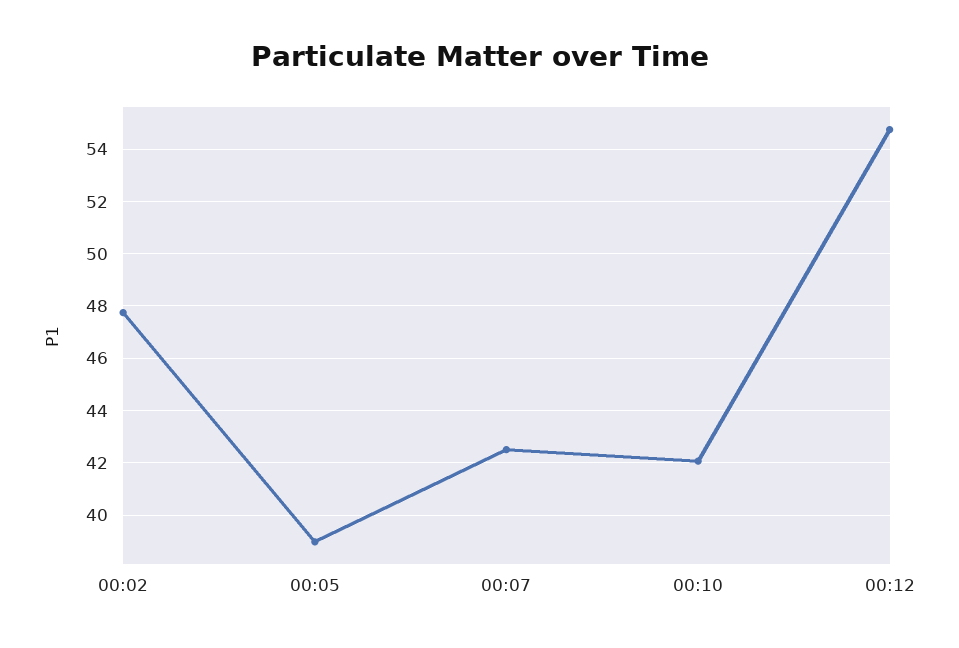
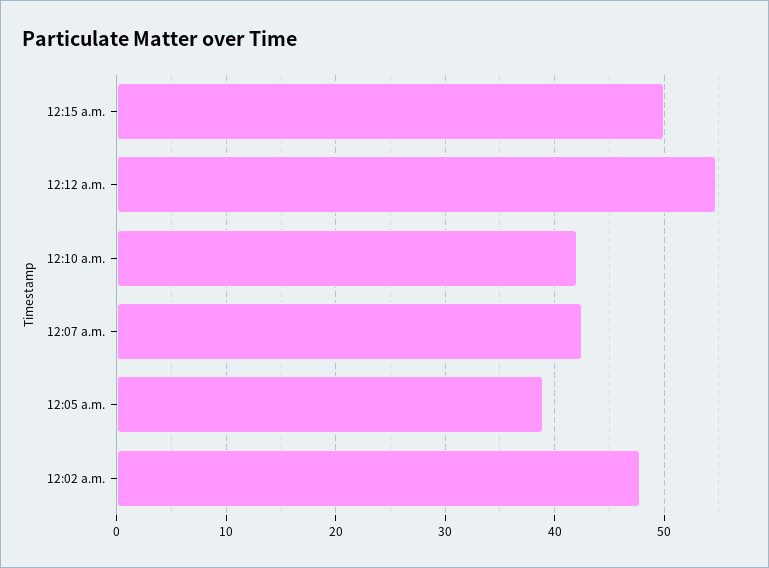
12:15 a.m.: none -> 50

